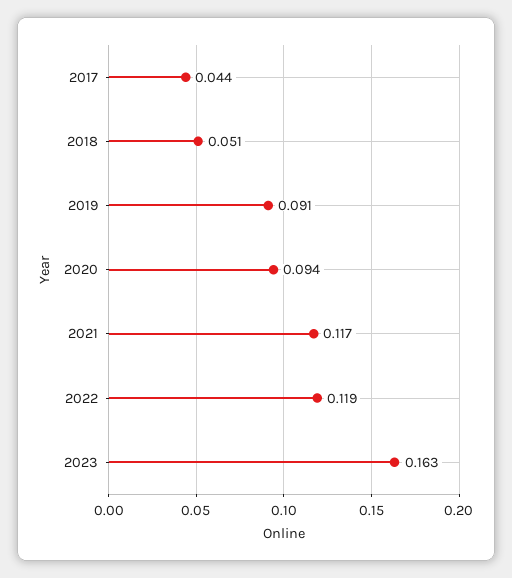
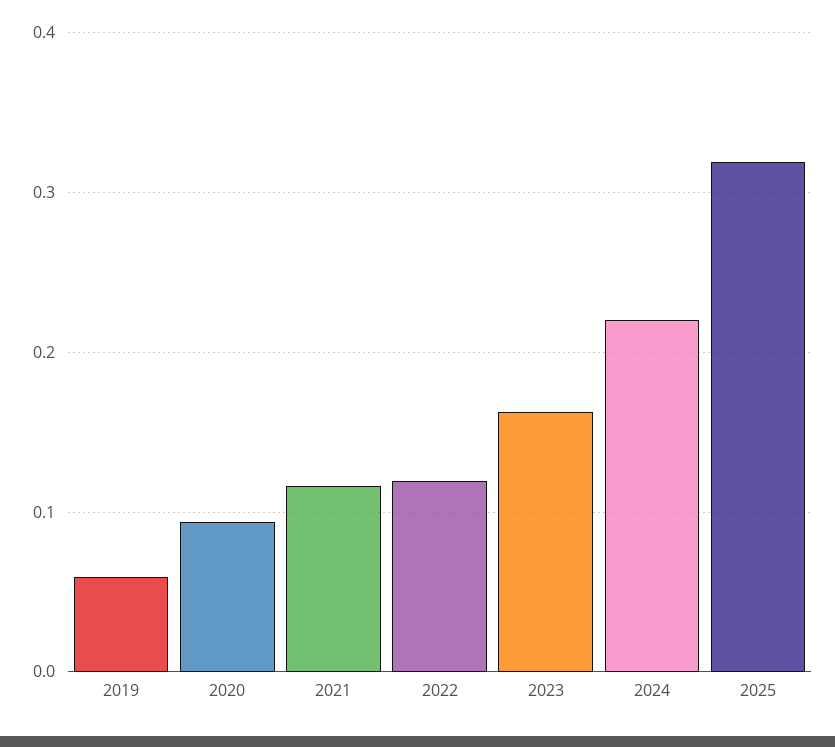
2017: 0.044 -> none
2018: 0.051 -> none
2019: 0.091 -> 0.06
2024: none -> 0.22
2025: none -> 0.32

